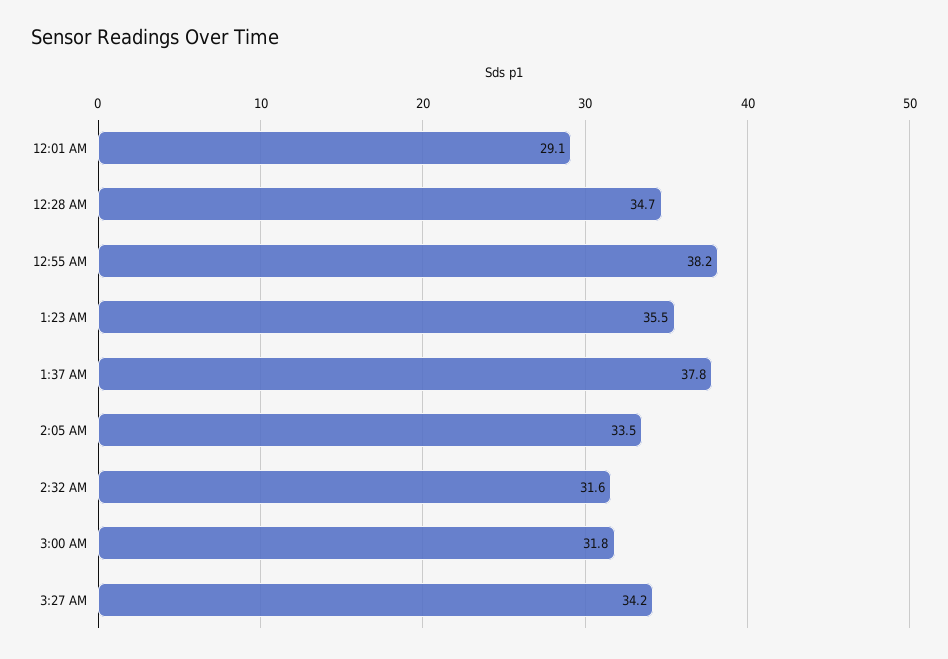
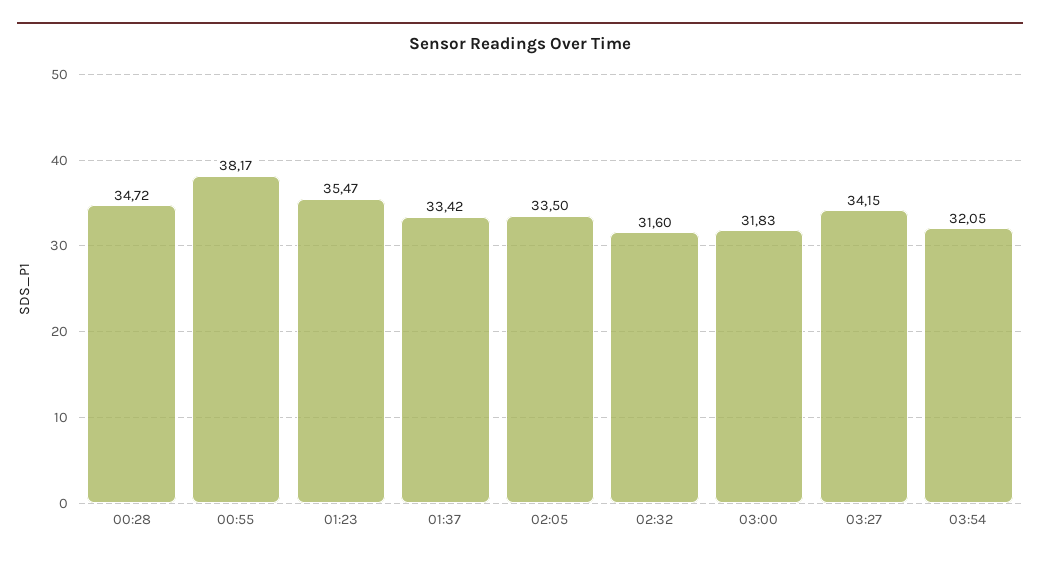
12:01 AM: 29.1 -> none
1:37 AM: 37.8 -> 33.42
03:54: none -> 32.05

